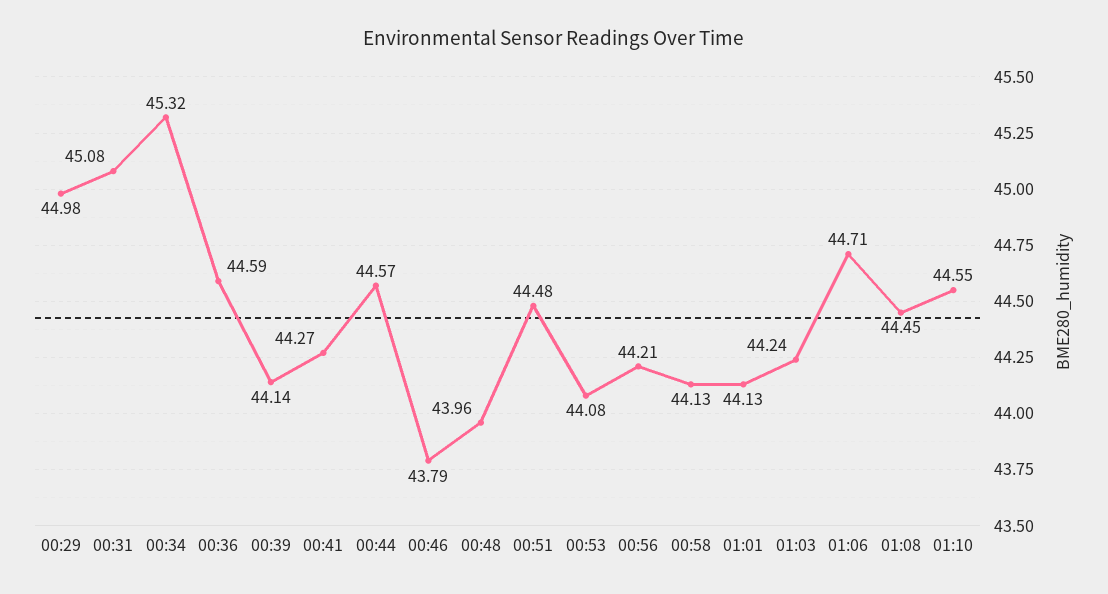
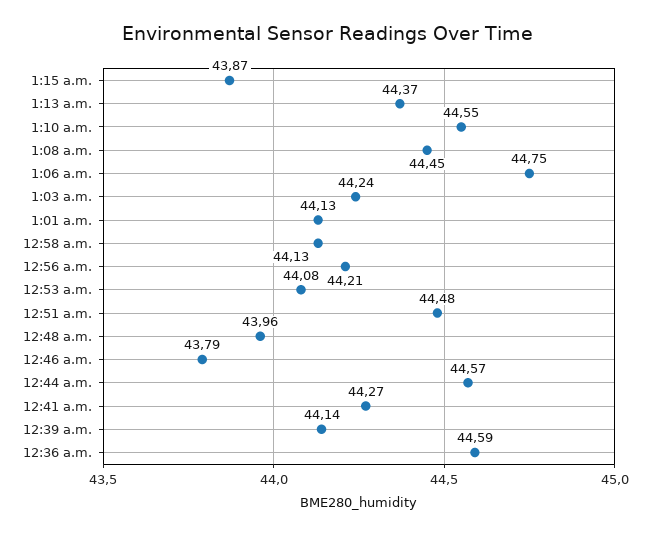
00:29: 44.98 -> none
00:31: 45.08 -> none
00:34: 45.32 -> none
01:06: 44.71 -> 44.75
1:15 a.m.: none -> 43.87
1:13 a.m.: none -> 44.37

